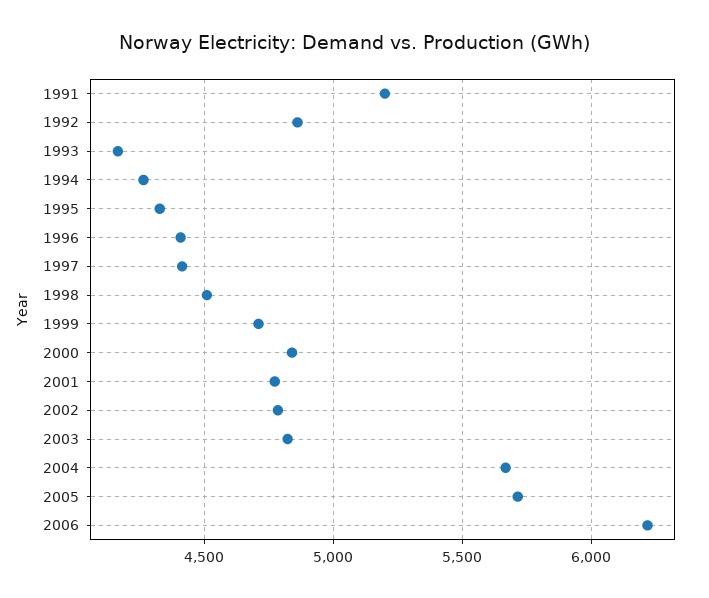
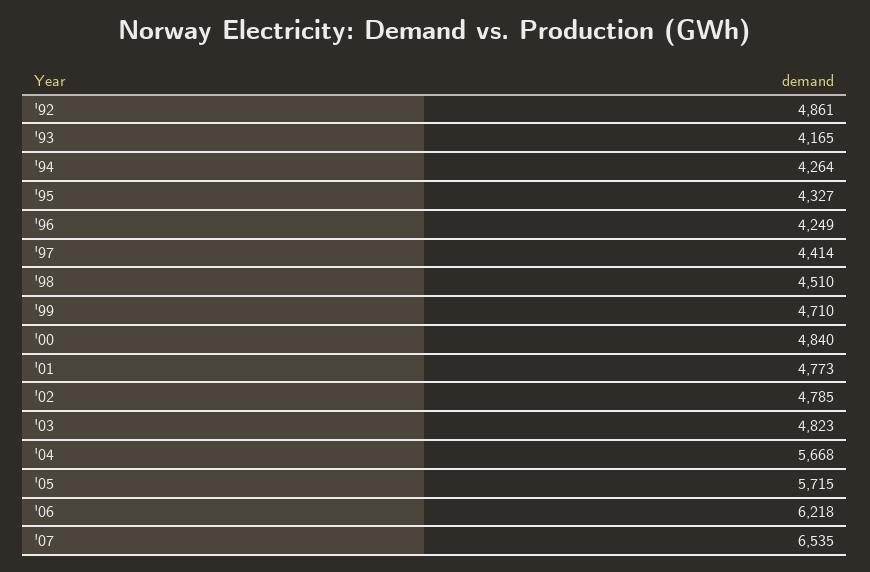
1991: 5200 -> none
1996: 4400 -> 4249
'07: none -> 6535

